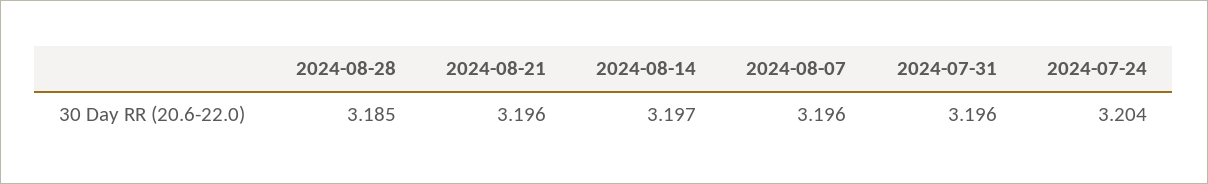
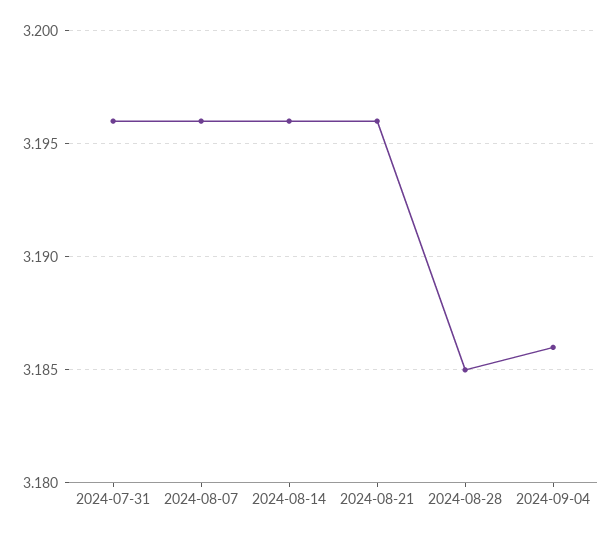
2024-08-14: 3.197 -> 3.196
2024-07-24: 3.204 -> none
2024-09-04: none -> 3.186

